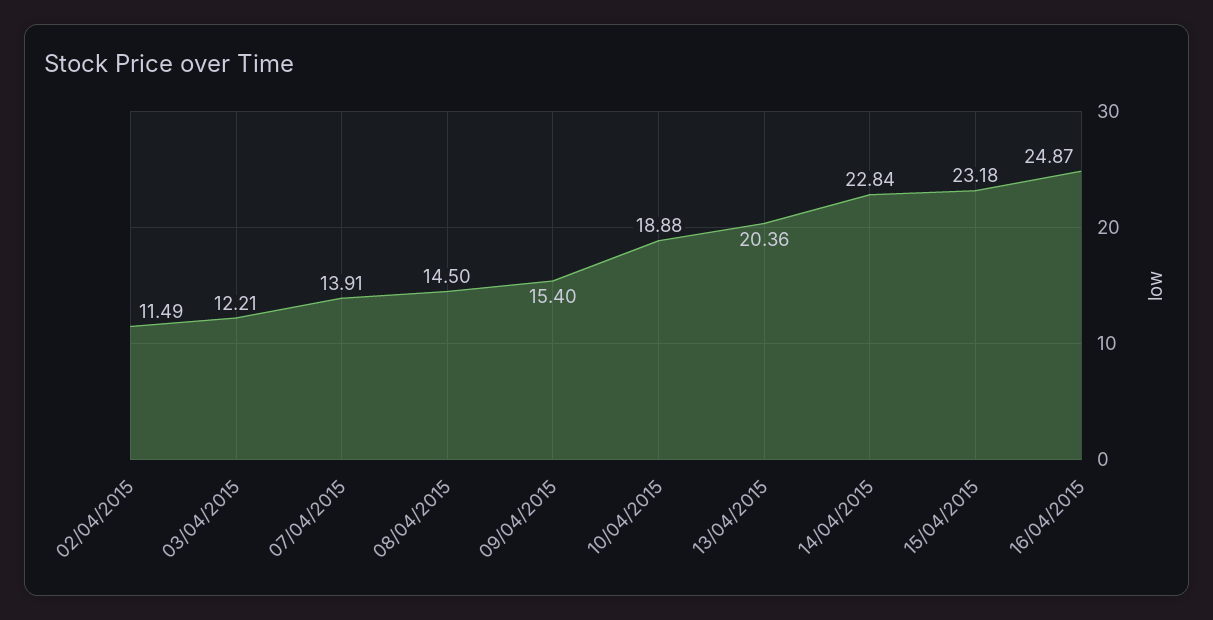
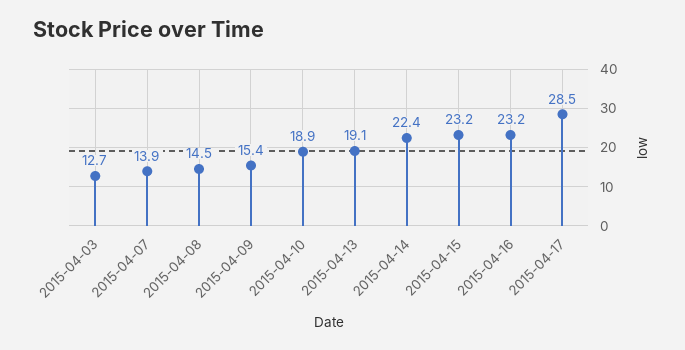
02/04/2015: 11.49 -> none
03/04/2015: 12.21 -> 12.7
13/04/2015: 20.36 -> 19.1
14/04/2015: 22.84 -> 22.4
16/04/2015: 24.87 -> 23.2
2015-04-17: none -> 28.5

